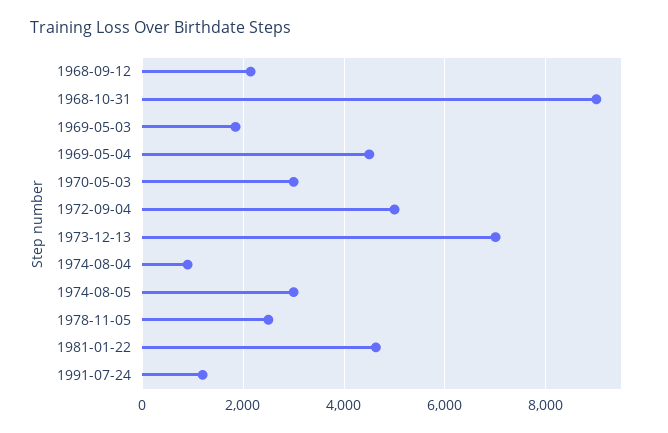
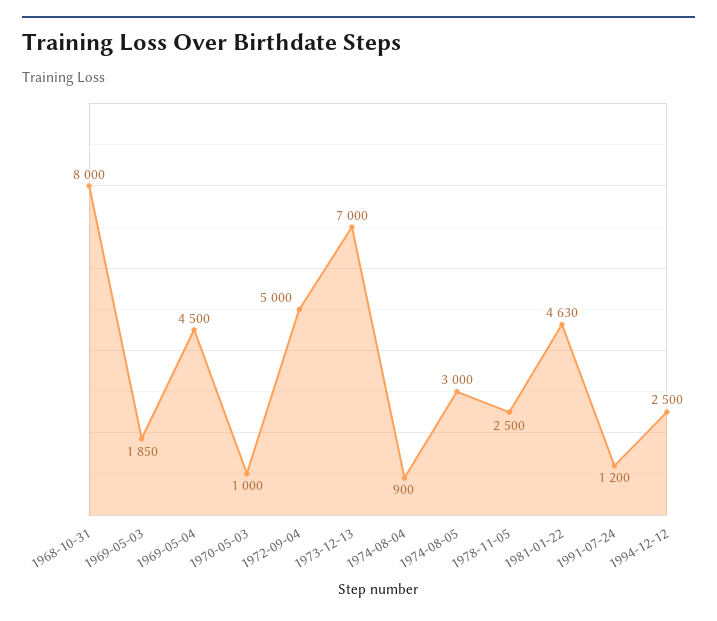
1968-09-12: 2200 -> none
1968-10-31: 9000 -> 8000
1970-05-03: 3000 -> 1000
1994-12-12: none -> 2500

